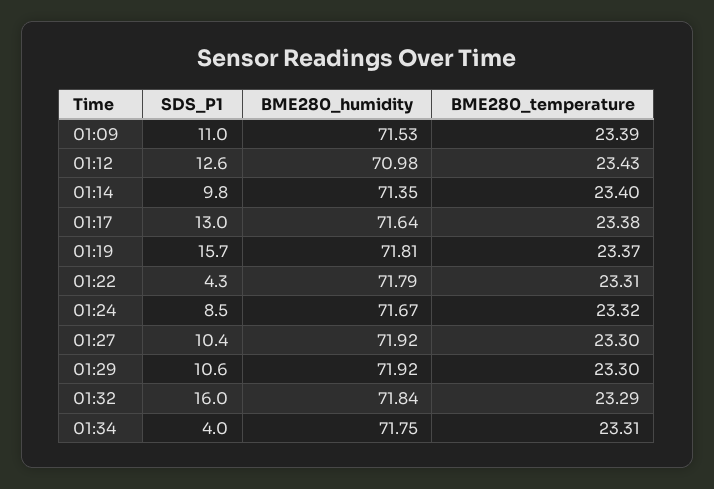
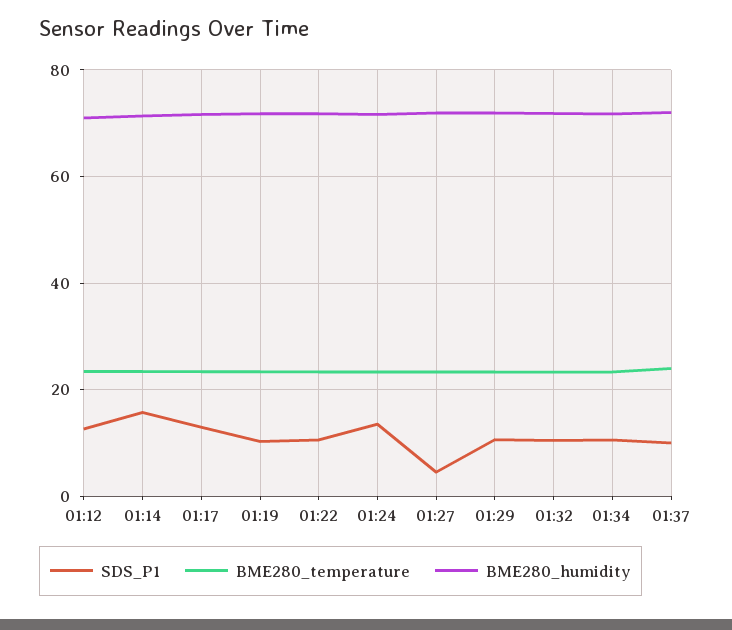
SDS_P1, 01:09: 11 -> none
BME280_humidity, 01:09: 71.53 -> none
BME280_temperature, 01:09: 23.39 -> none
SDS_P1, 01:14: 9.8 -> 16
SDS_P1, 01:19: 15.7 -> 10
SDS_P1, 01:22: 4.3 -> 10
SDS_P1, 01:24: 8.5 -> 14
SDS_P1, 01:27: 10.4 -> 4
SDS_P1, 01:32: 16 -> 10
SDS_P1, 01:34: 4 -> 10
SDS_P1, 01:37: none -> 10
BME280_temperature, 01:37: none -> 24
BME280_humidity, 01:37: none -> 72

